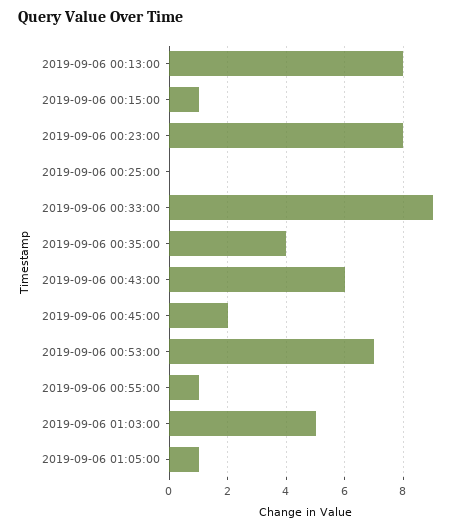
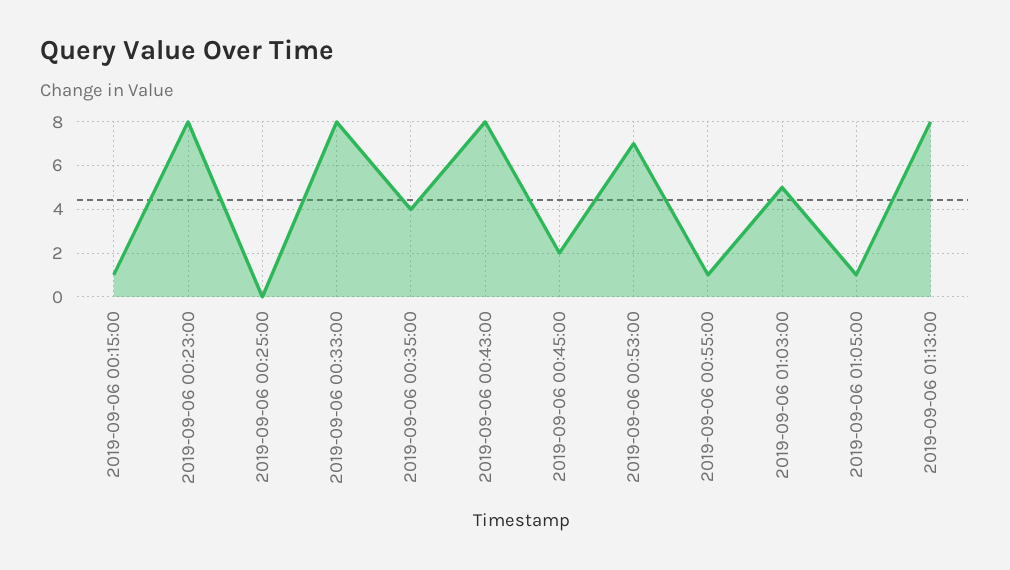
2019-09-06 00:13:00: 8 -> none
2019-09-06 00:33:00: 9 -> 8
2019-09-06 00:43:00: 6 -> 8
2019-09-06 01:13:00: none -> 8

